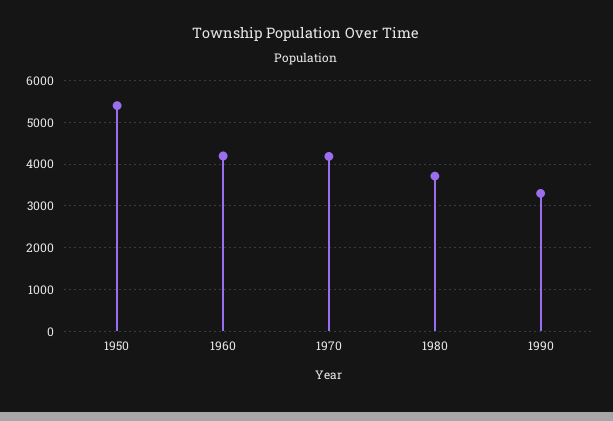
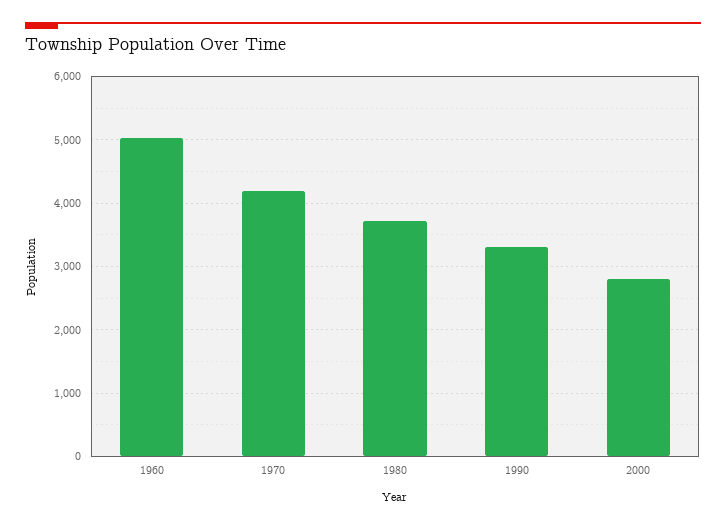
1950: 5400 -> none
1960: 4200 -> 5000
2000: none -> 2800

